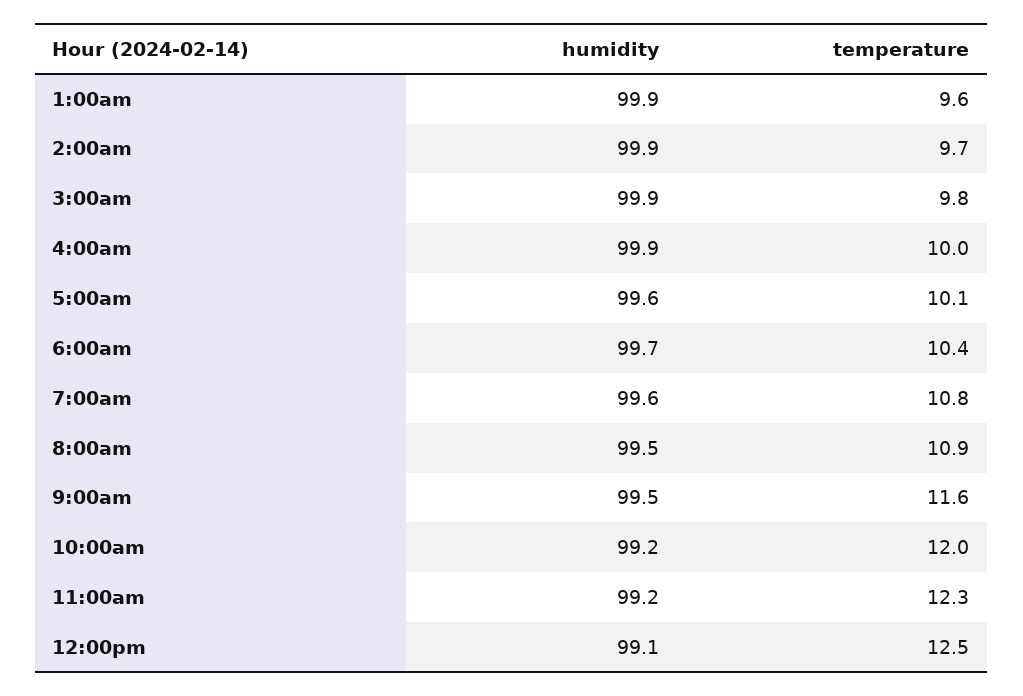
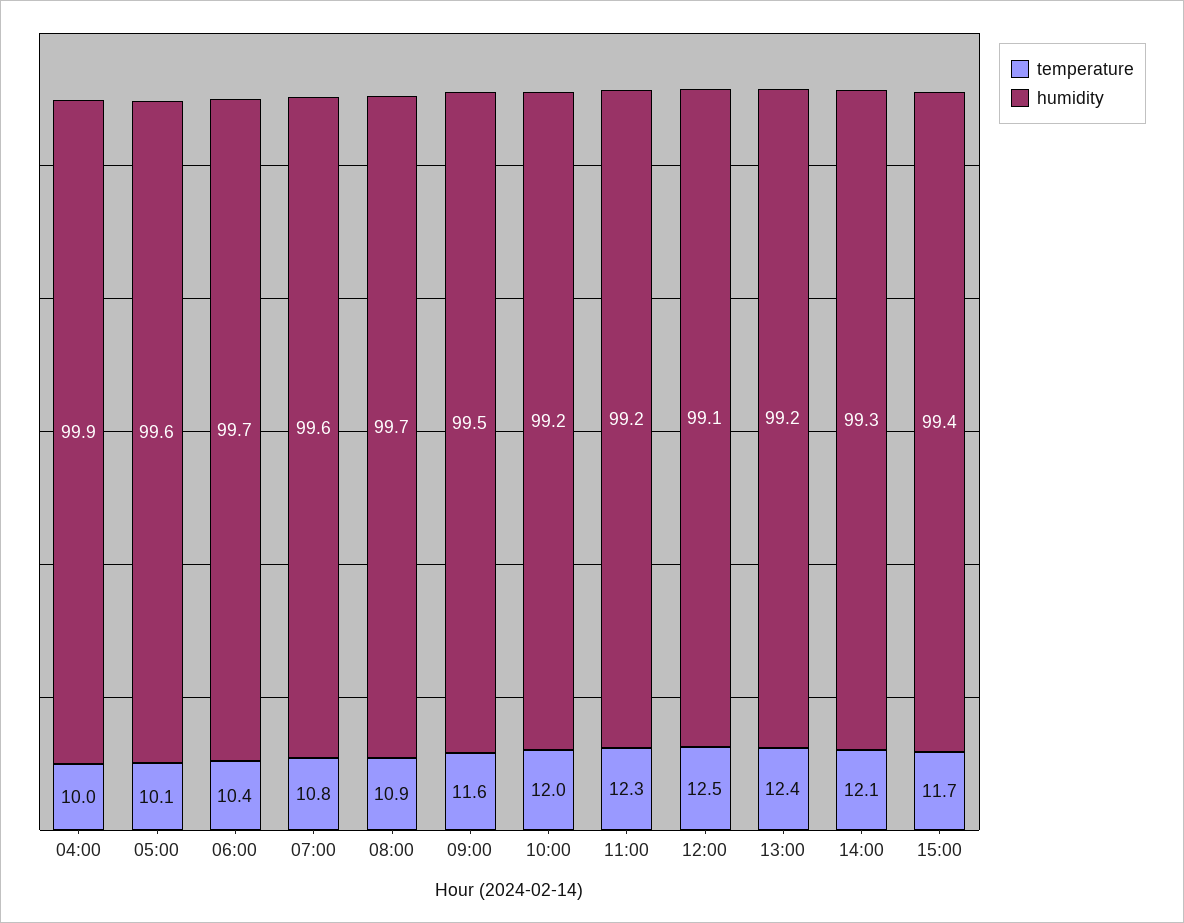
humidity, 1:00am: 99.9 -> none
temperature, 1:00am: 9.6 -> none
humidity, 2:00am: 99.9 -> none
temperature, 2:00am: 9.7 -> none
humidity, 3:00am: 99.9 -> none
temperature, 3:00am: 9.8 -> none
humidity, 8:00am: 99.5 -> 99.7
temperature, 13:00: none -> 12.4
humidity, 13:00: none -> 99.2
temperature, 14:00: none -> 12.1
humidity, 14:00: none -> 99.3
temperature, 15:00: none -> 11.7
humidity, 15:00: none -> 99.4

